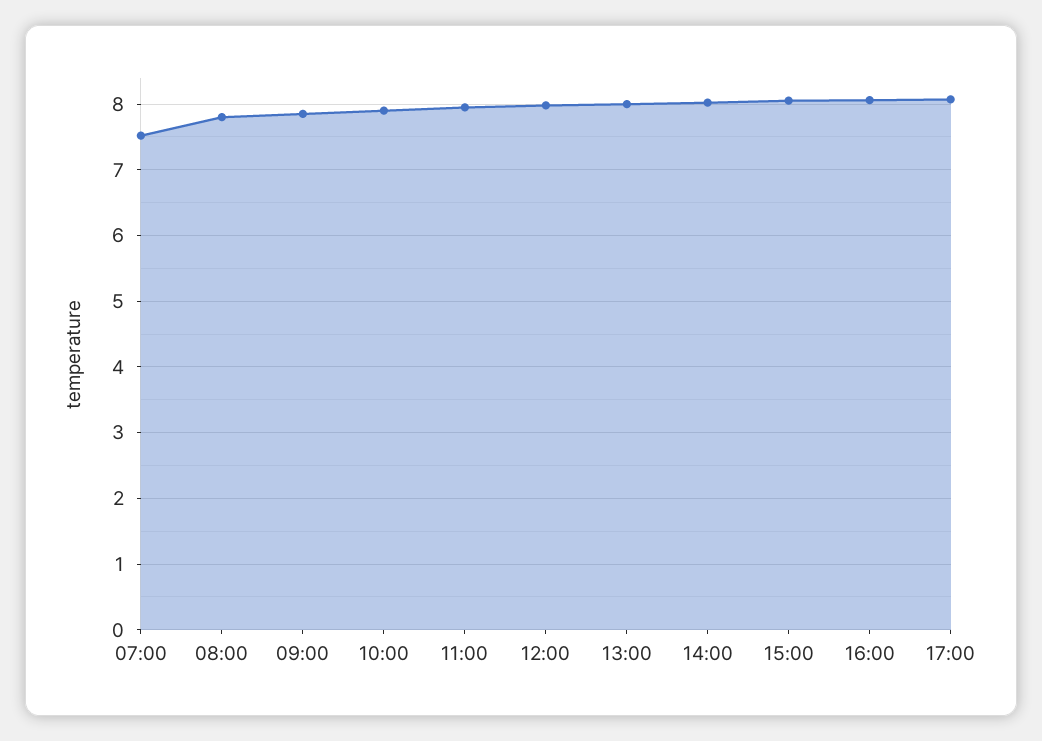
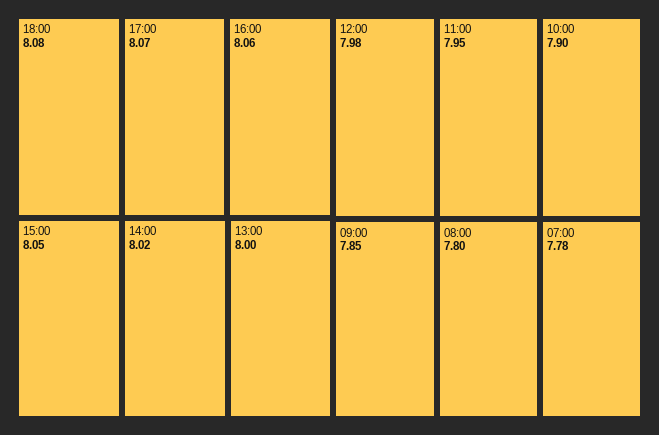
07:00: 7.5 -> 7.78
18:00: none -> 8.08

